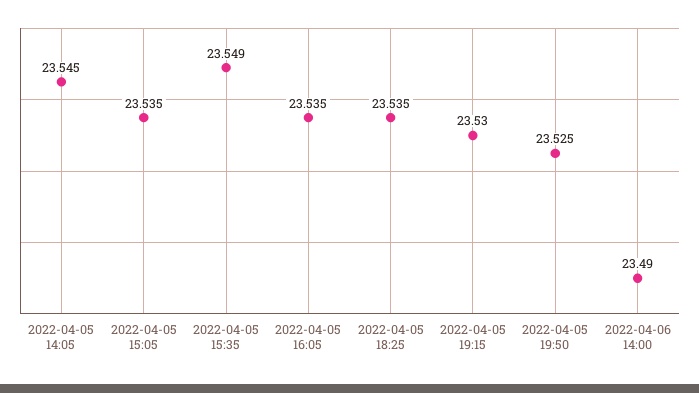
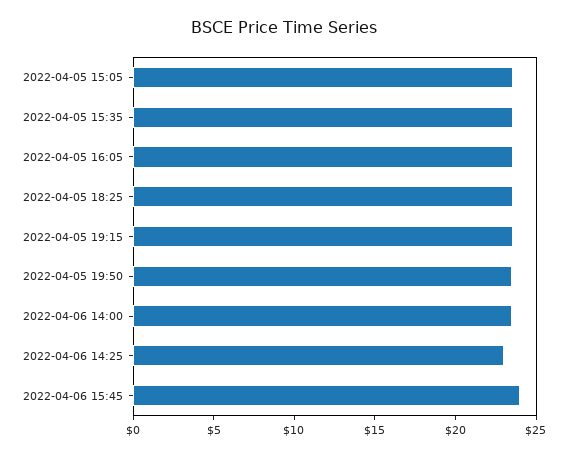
2022-04-05 14:05: 23.545 -> none
2022-04-06 14:25: none -> 23
2022-04-06 15:45: none -> 24

